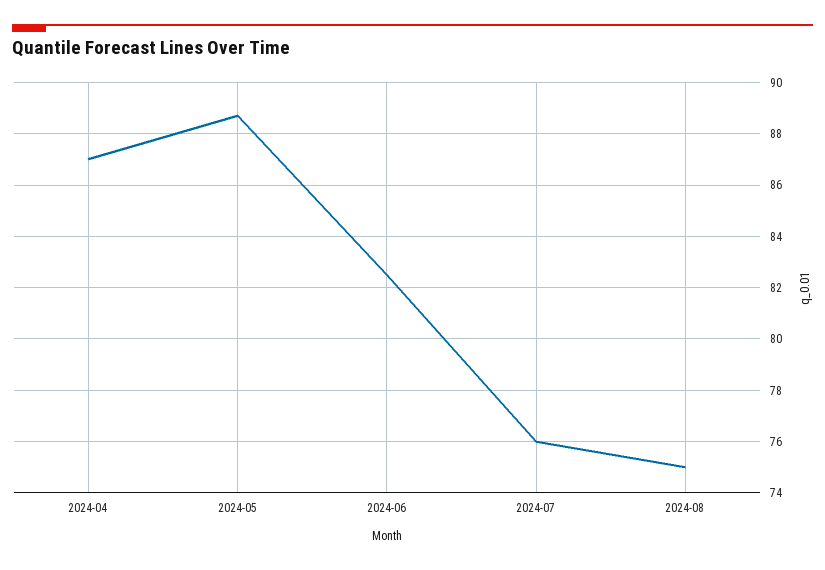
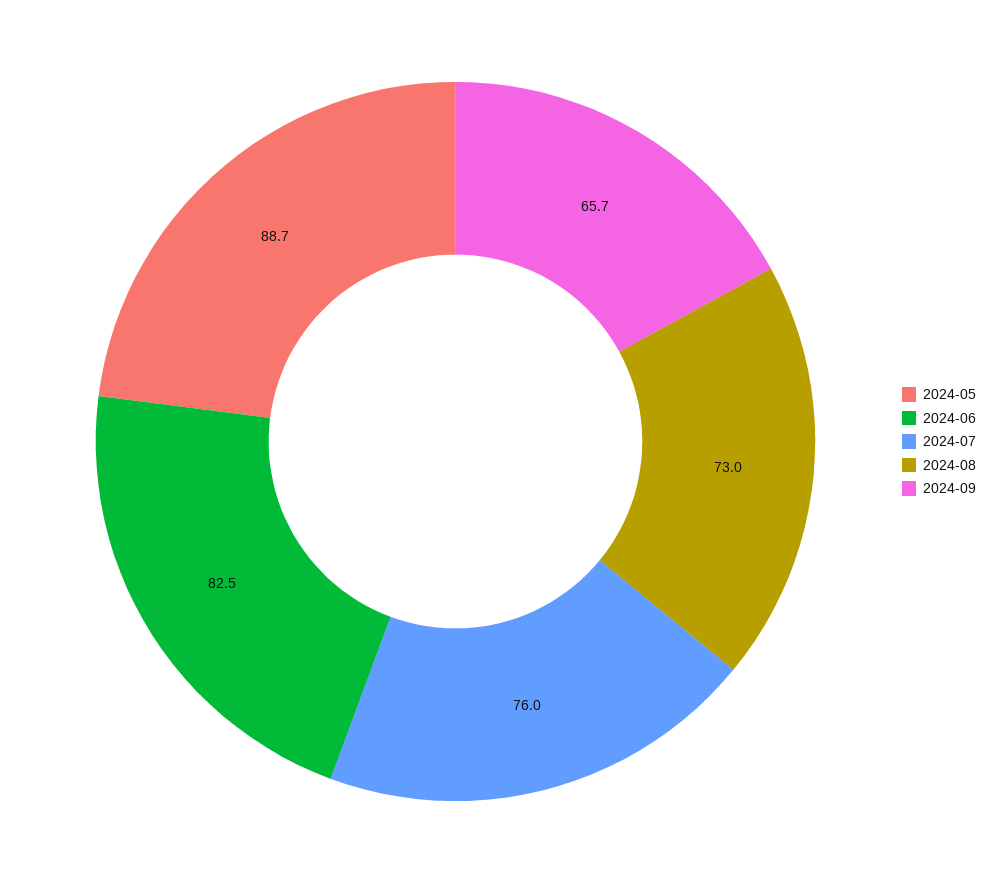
2024-04: 87 -> none
2024-08: 75 -> 73
2024-09: none -> 65.7

